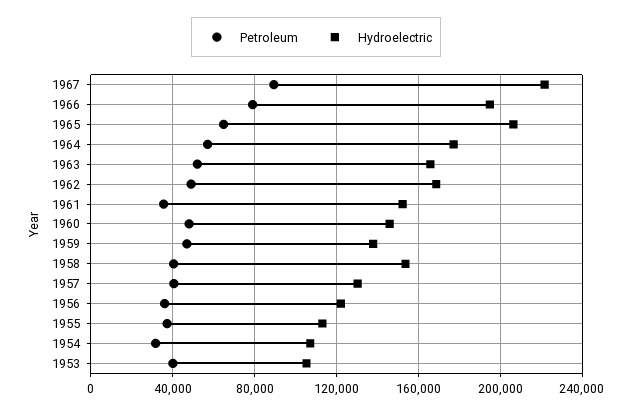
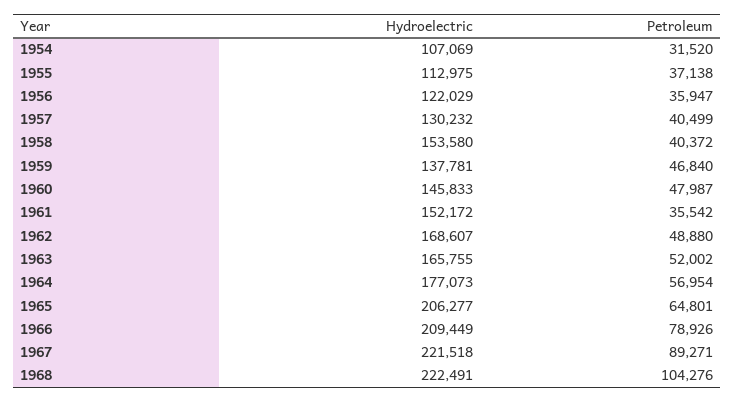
Hydroelectric, 1966: 195000 -> 209449
Petroleum, 1953: 40000 -> none
Hydroelectric, 1953: 105000 -> none
Hydroelectric, 1968: none -> 222491
Petroleum, 1968: none -> 104276

